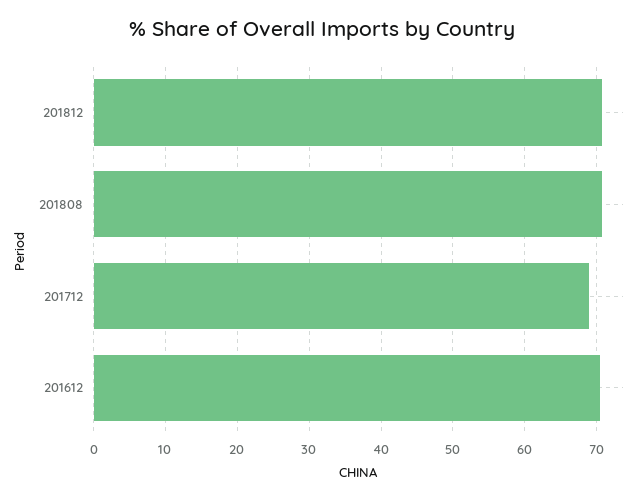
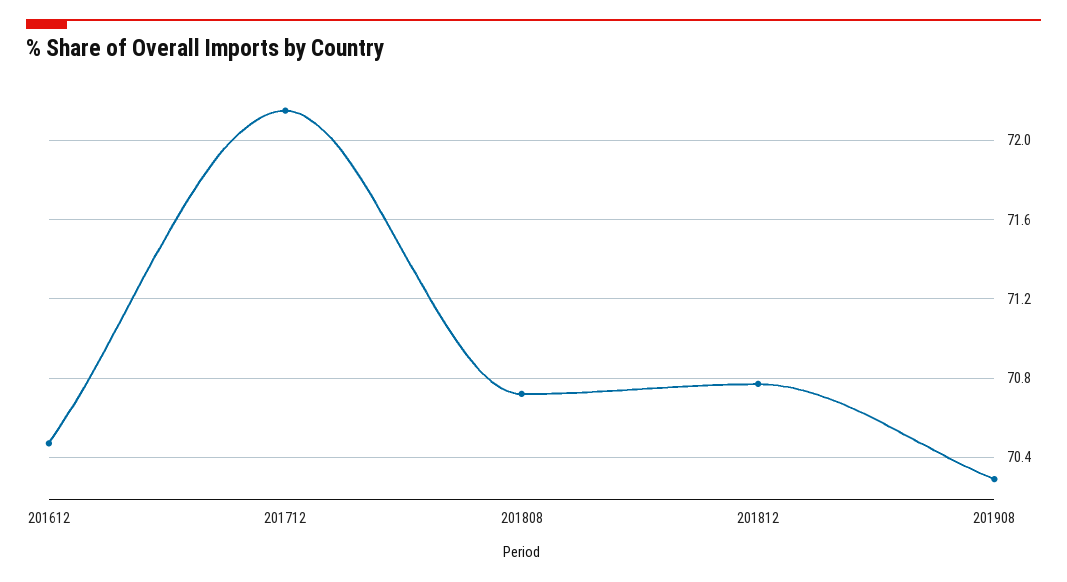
201712: 69 -> 72.15
201908: none -> 70.3

